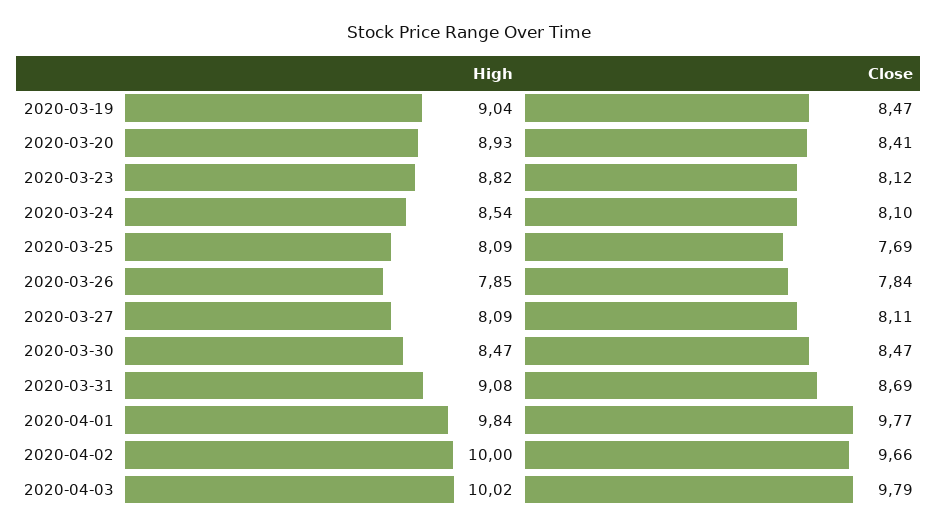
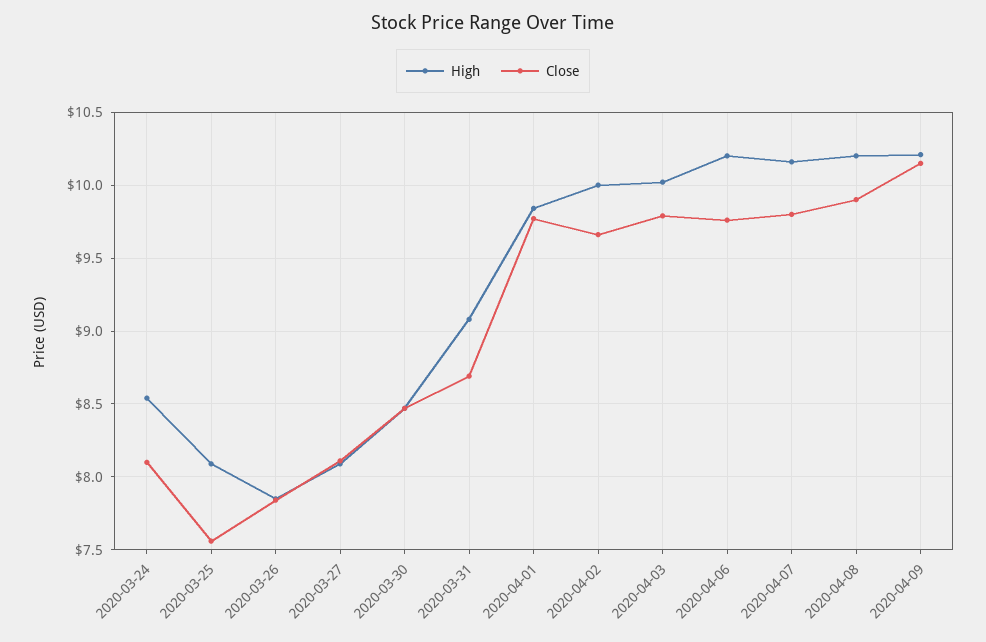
High, 2020-03-19: 9.04 -> none
Close, 2020-03-19: 8.47 -> none
High, 2020-03-20: 8.93 -> none
Close, 2020-03-20: 8.41 -> none
High, 2020-03-23: 8.82 -> none
Close, 2020-03-23: 8.12 -> none
Close, 2020-03-25: 7.69 -> 7.55
High, 2020-04-06: none -> 10.2
Close, 2020-04-06: none -> 9.75
High, 2020-04-07: none -> 10.15
Close, 2020-04-07: none -> 9.8
High, 2020-04-08: none -> 10.2
Close, 2020-04-08: none -> 9.9
High, 2020-04-09: none -> 10.2
Close, 2020-04-09: none -> 10.15

